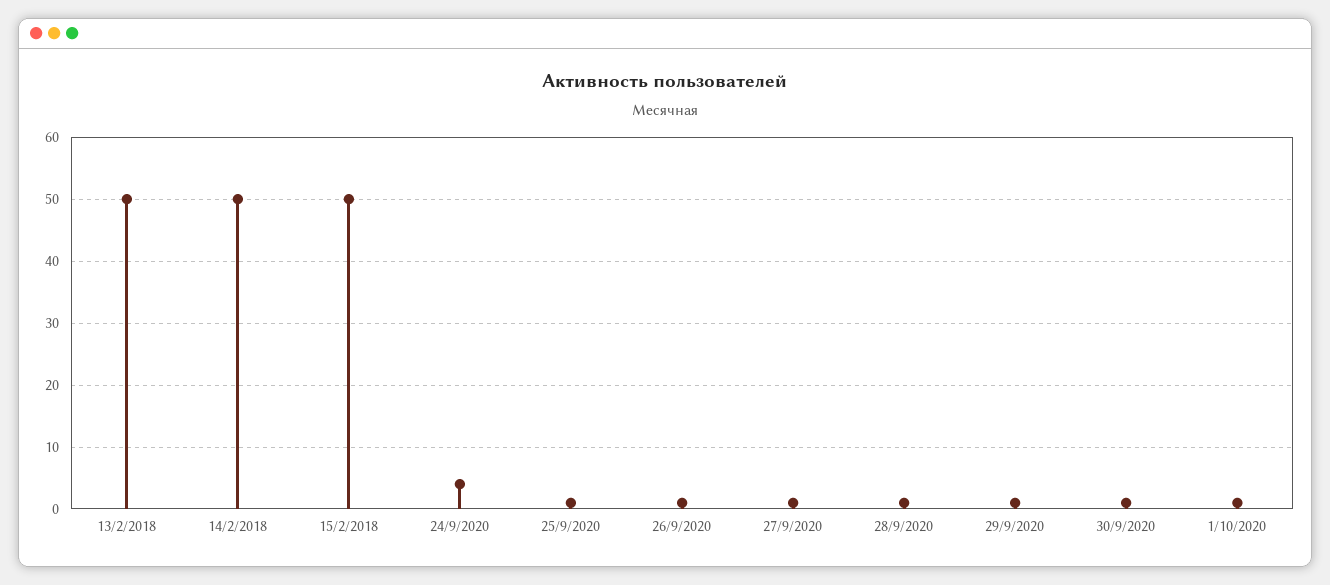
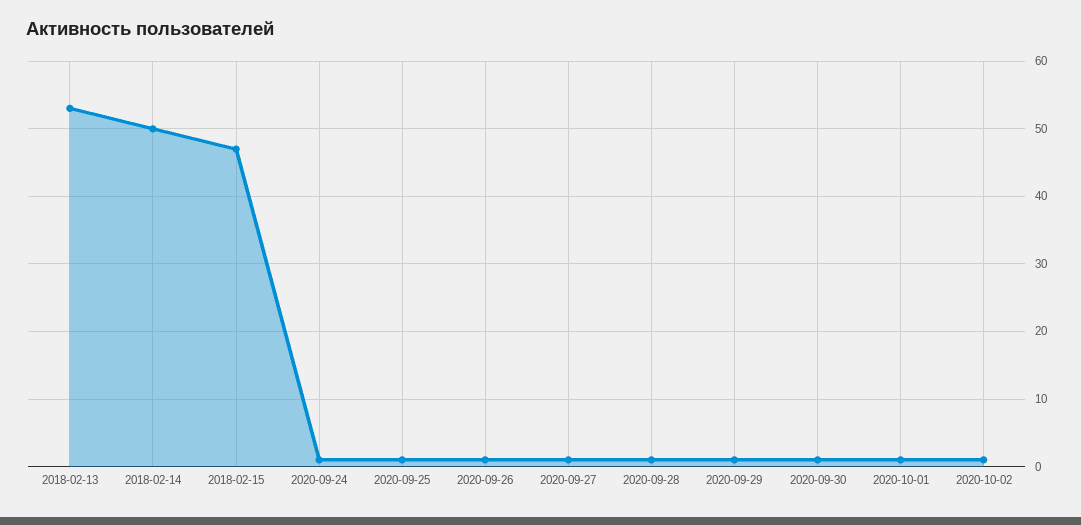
13/2/2018: 50 -> 53
15/2/2018: 50 -> 47
24/9/2020: 4 -> 1
2020-10-02: none -> 1

